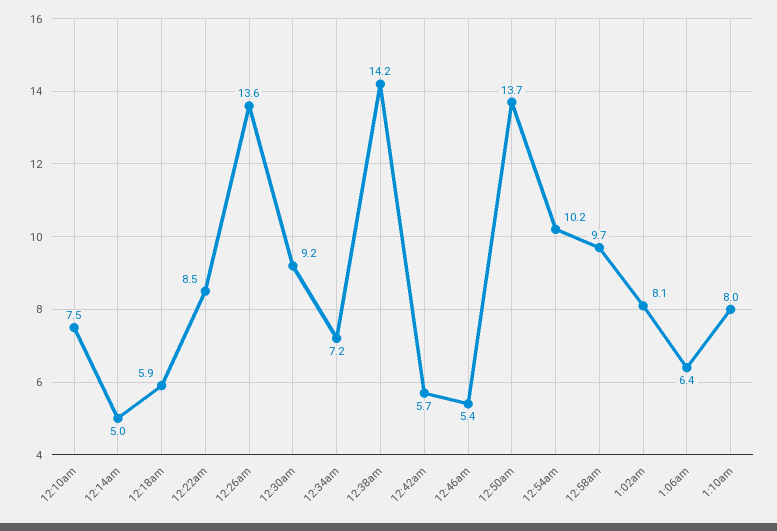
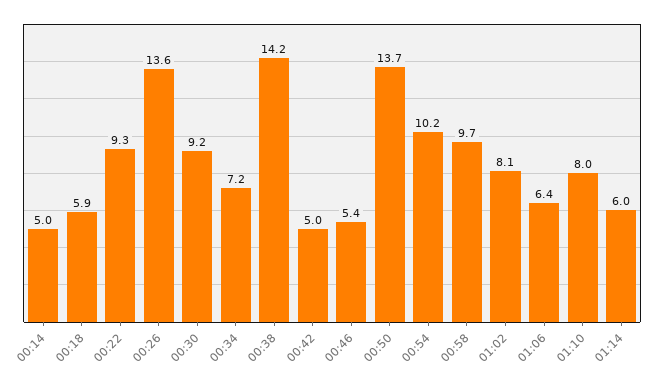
12:10am: 7.5 -> none
12:22am: 8.5 -> 9.3
12:42am: 5.7 -> 5
01:14: none -> 6

